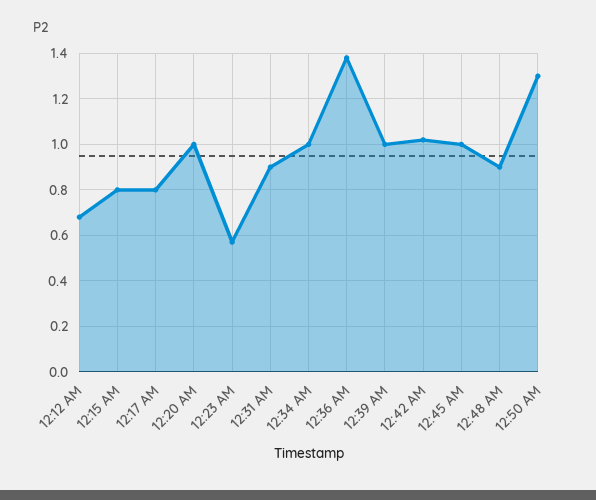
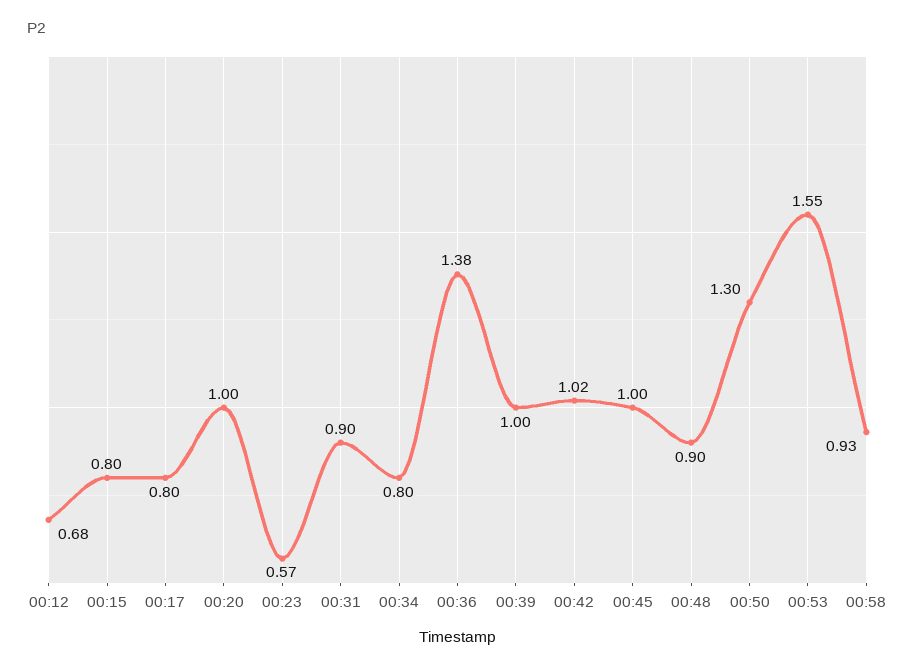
12:34 AM: 1 -> 0.8
00:53: none -> 1.55
00:58: none -> 0.93

